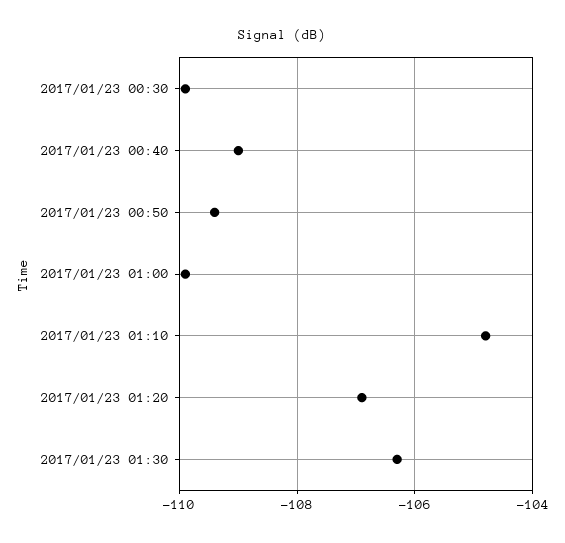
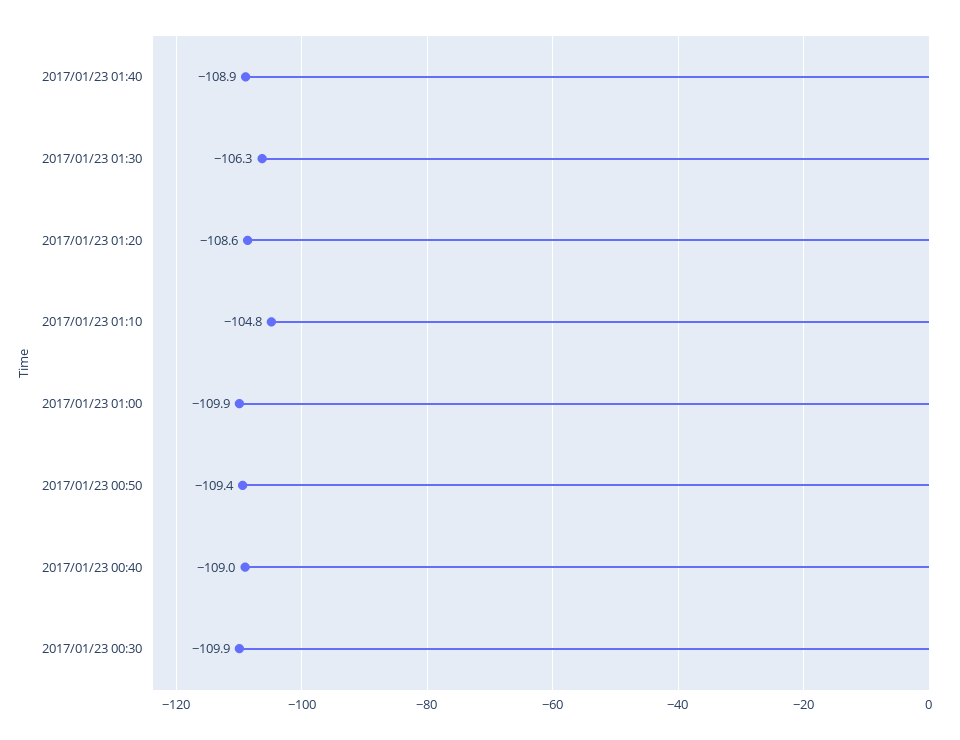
2017/01/23 01:20: -107 -> -108.6
2017/01/23 01:40: none -> -108.9

